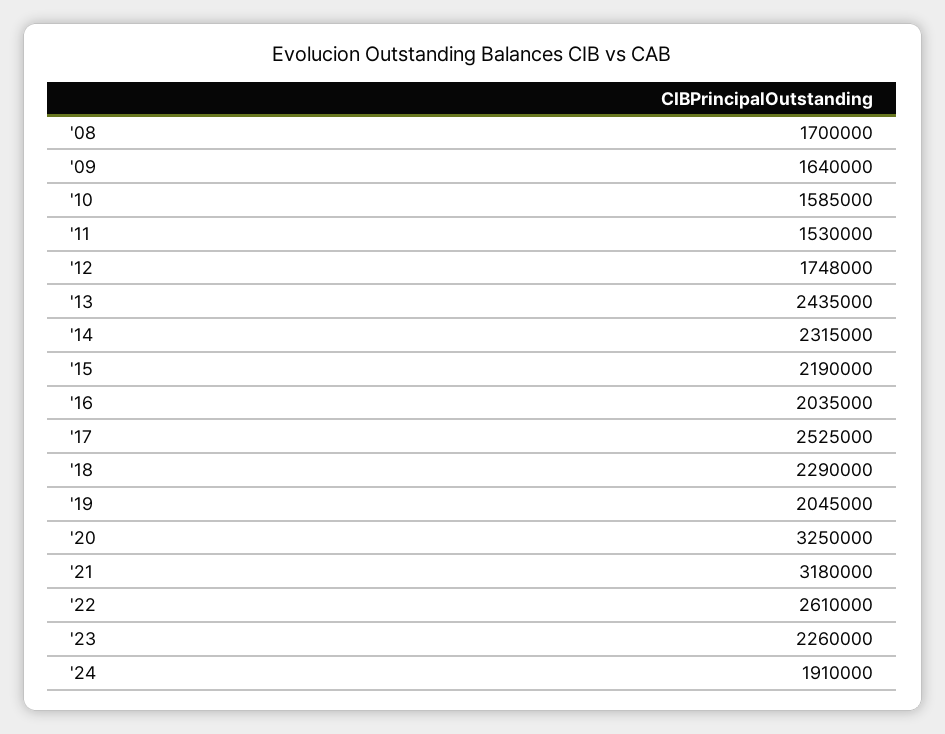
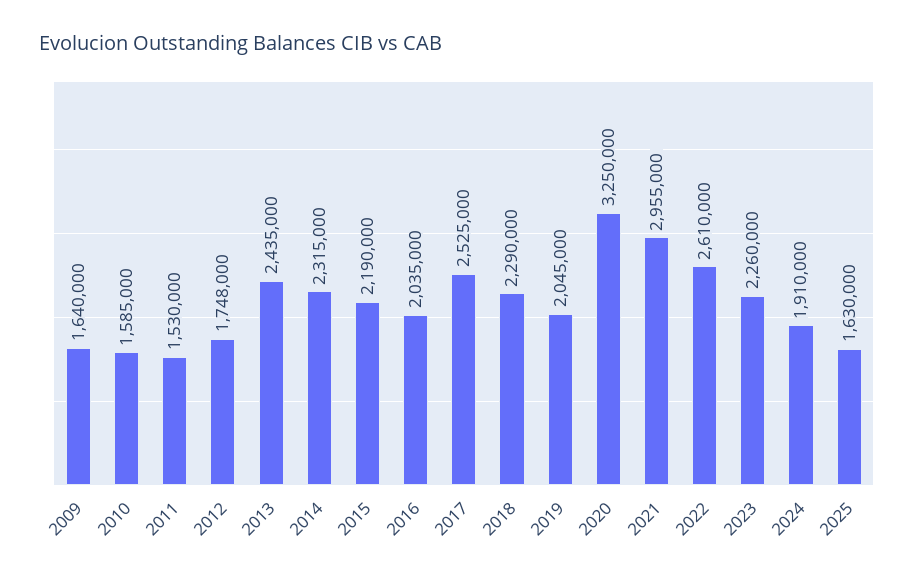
'08: 1700000 -> none
'21: 3180000 -> 2955000
2025: none -> 1630000

